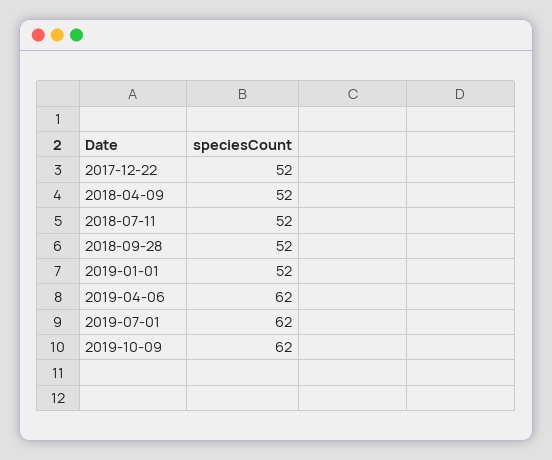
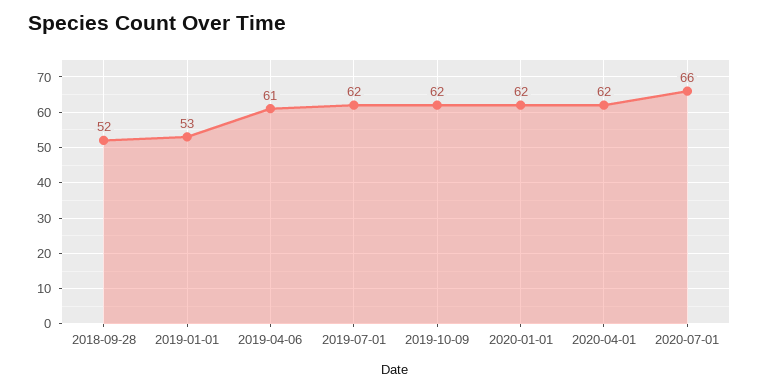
2017-12-22: 52 -> none
2018-04-09: 52 -> none
2018-07-11: 52 -> none
2019-01-01: 52 -> 53
2019-04-06: 62 -> 61
2020-01-01: none -> 62
2020-04-01: none -> 62
2020-07-01: none -> 66

